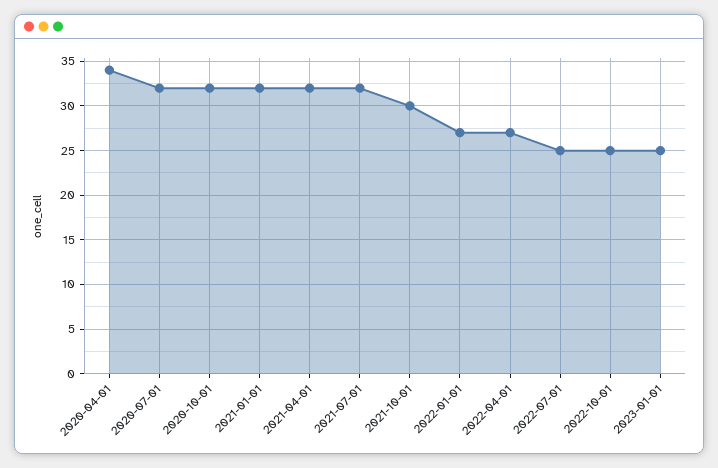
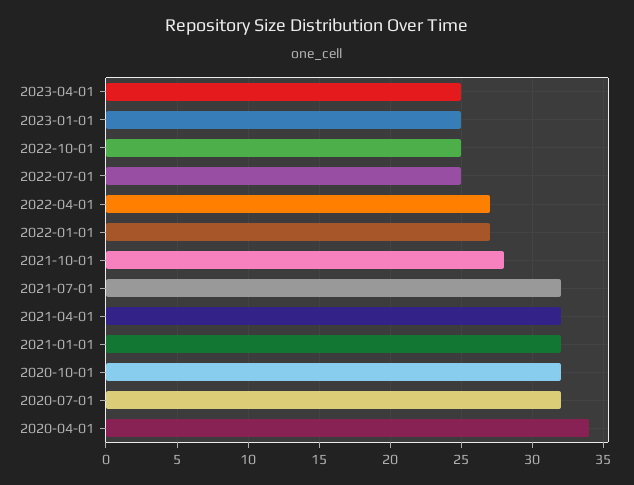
2021-10-01: 30 -> 28
2023-04-01: none -> 25

